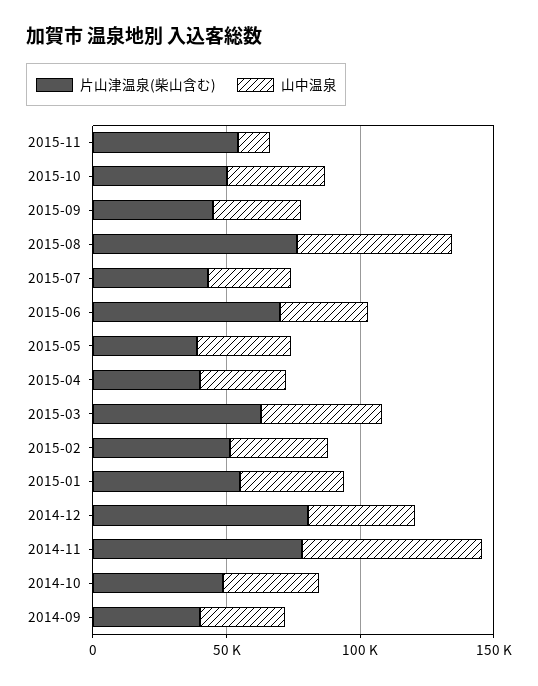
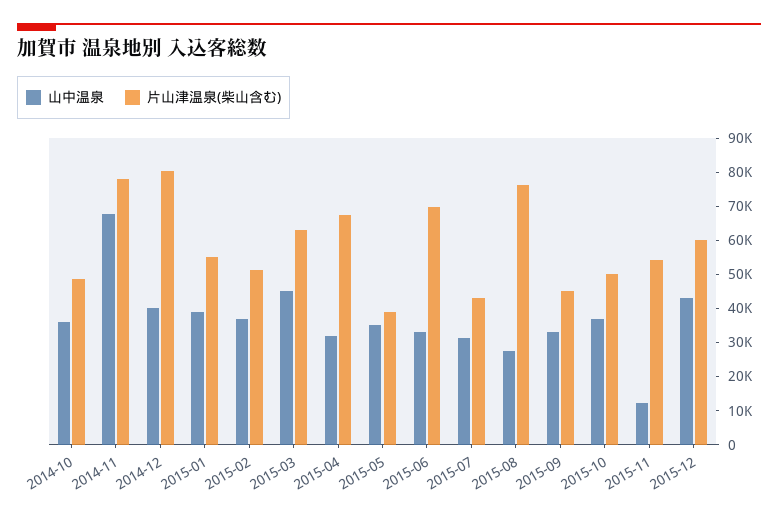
山中温泉, 2015-08: 60000 -> 27500
片山津温泉(柴山含む), 2015-04: 40000 -> 67500
片山津温泉(柴山含む), 2014-09: 40000 -> none
山中温泉, 2014-09: 30000 -> none
山中温泉, 2015-12: none -> 42500
片山津温泉(柴山含む), 2015-12: none -> 60000

